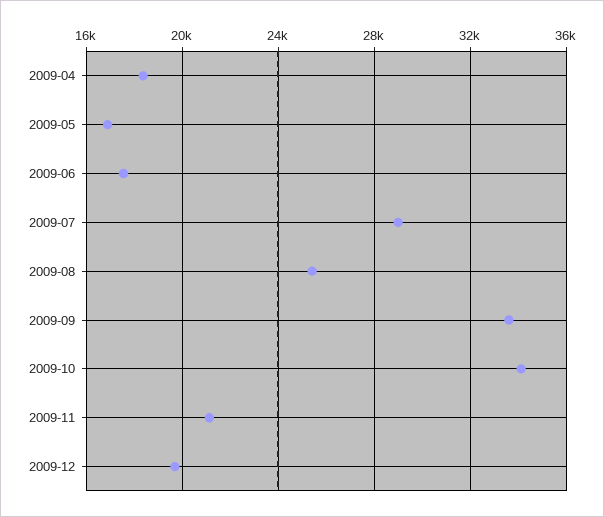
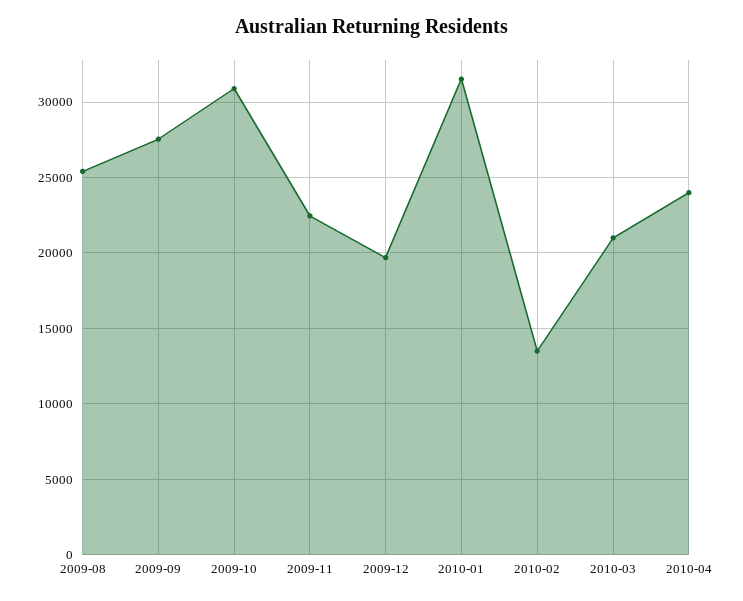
2009-04: 18500 -> none
2009-05: 17000 -> none
2009-06: 17500 -> none
2009-07: 29000 -> none
2009-09: 33500 -> 27500
2009-10: 34000 -> 31000
2009-11: 21000 -> 22500
2010-01: none -> 31500
2010-02: none -> 13500
2010-03: none -> 21000
2010-04: none -> 24000

